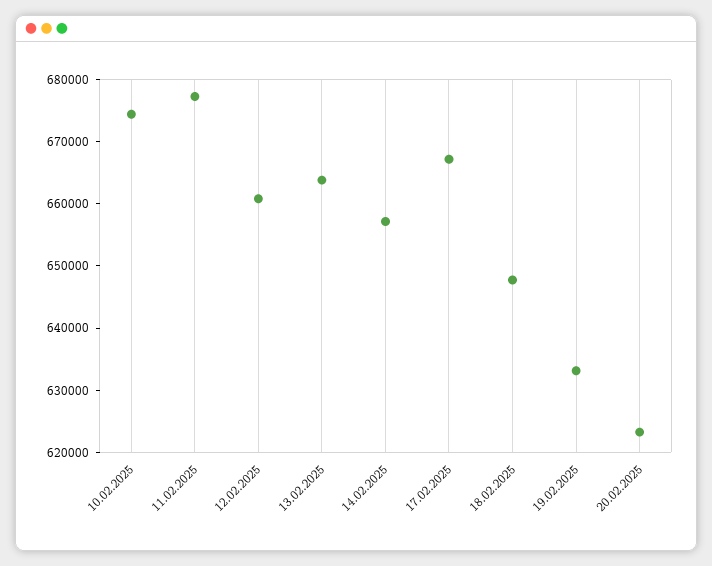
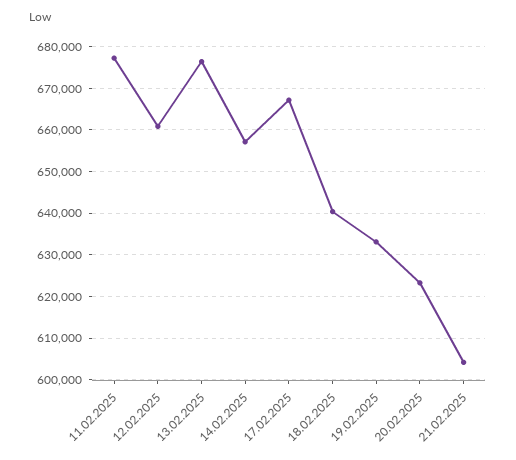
10.02.2025: 674000 -> none
13.02.2025: 664000 -> 676000
18.02.2025: 648000 -> 640000
21.02.2025: none -> 604000

